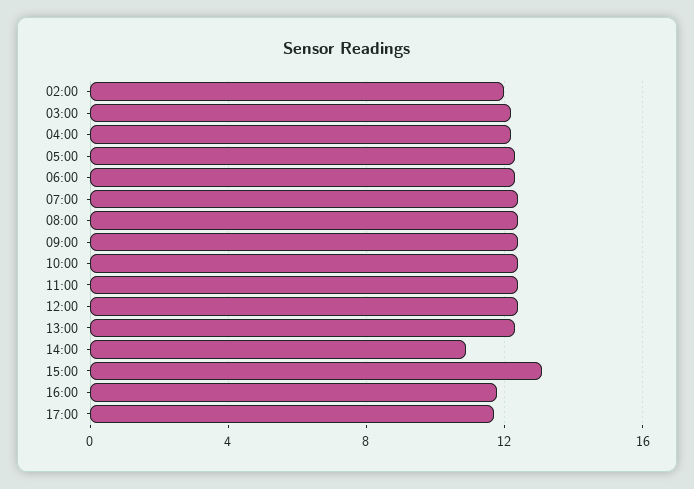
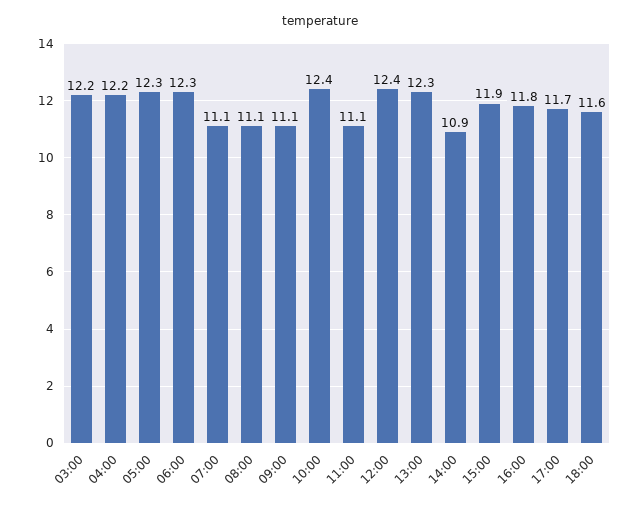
02:00: 12 -> none
07:00: 12.5 -> 11.1
08:00: 12.5 -> 11.1
09:00: 12.5 -> 11.1
11:00: 12.5 -> 11.1
15:00: 13 -> 11.9
18:00: none -> 11.6

